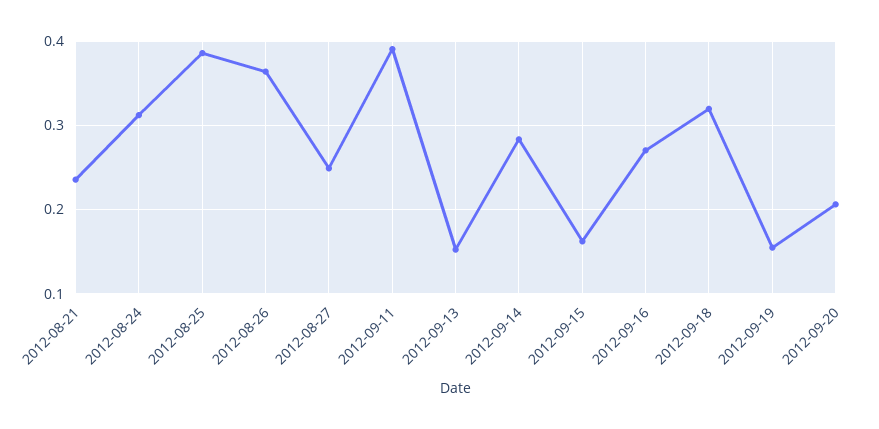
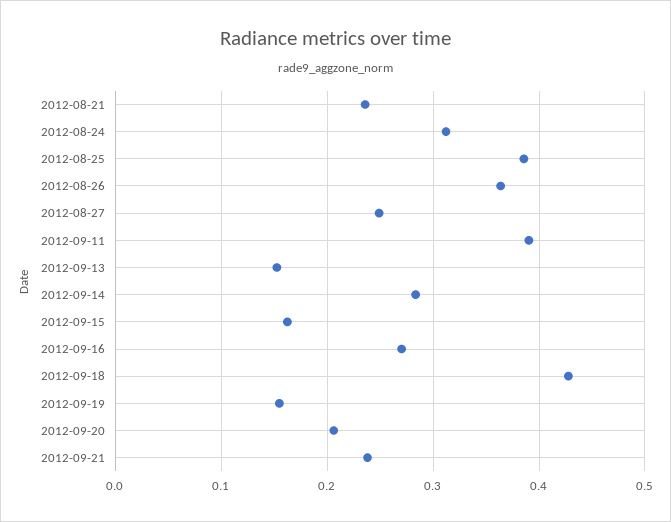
2012-09-18: 0.32 -> 0.43
2012-09-21: none -> 0.24

